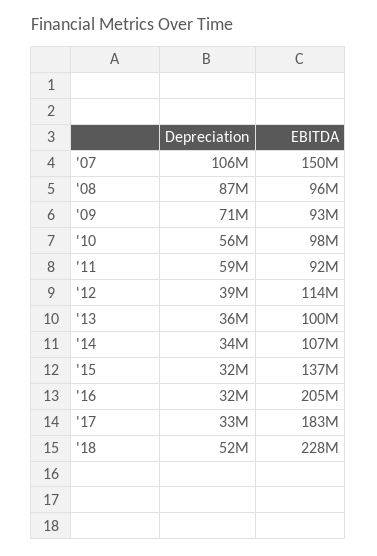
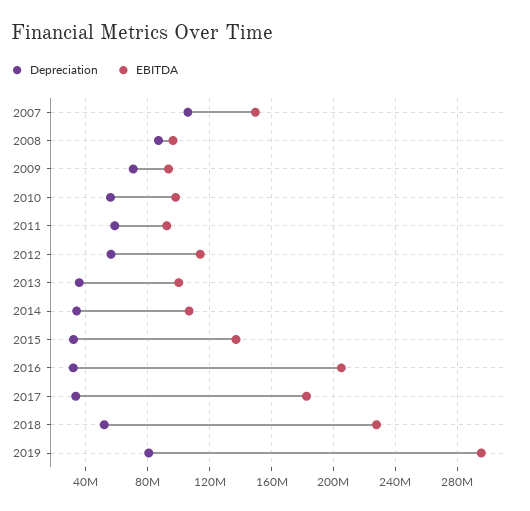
Depreciation, '12: 39000000 -> 55000000
Depreciation, 2019: none -> 80000000
EBITDA, 2019: none -> 295000000

